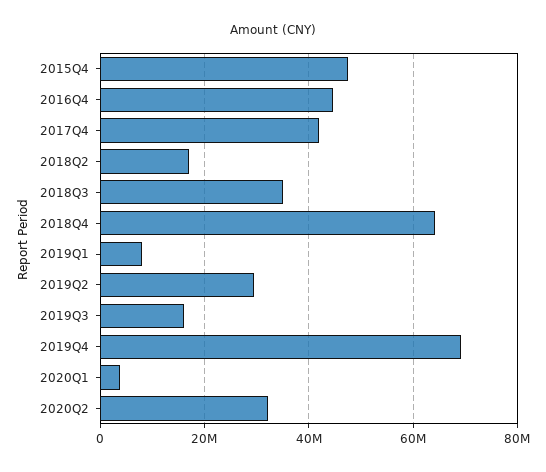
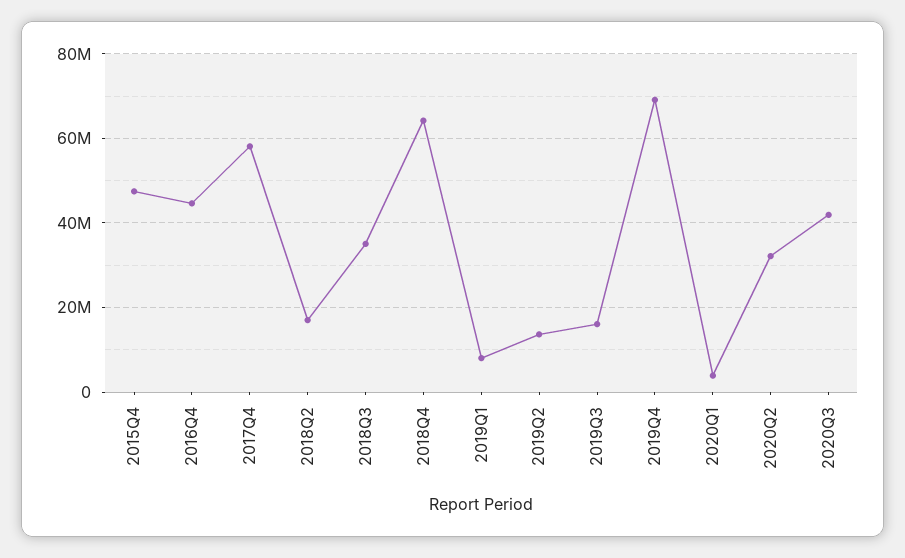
2017Q4: 42000000 -> 58000000
2019Q2: 30000000 -> 14000000
2020Q3: none -> 42000000

